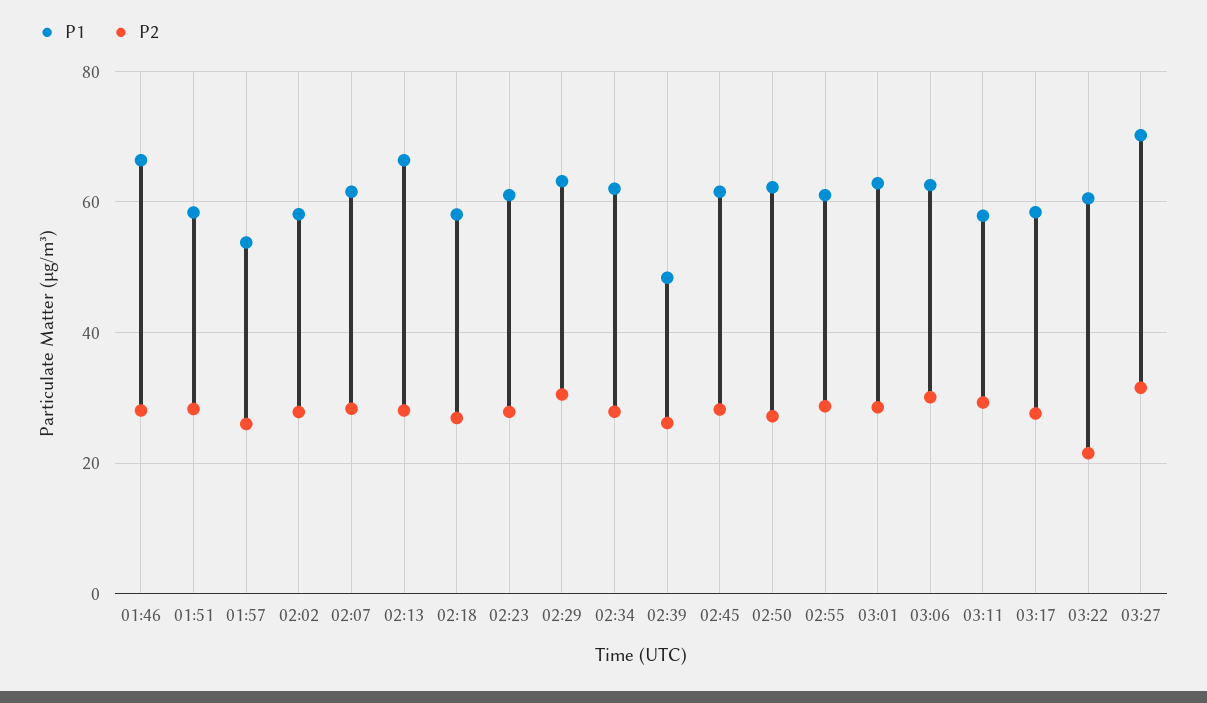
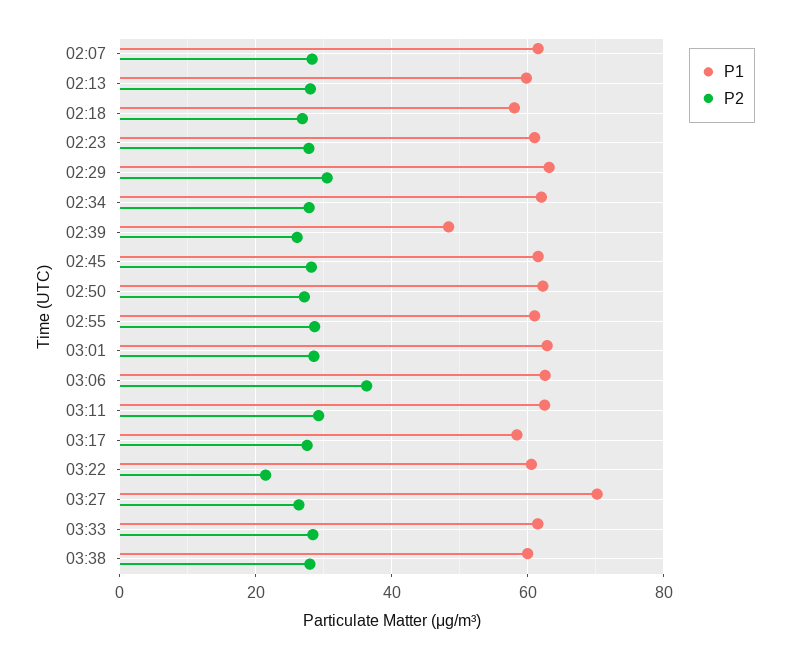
P1, 01:46: 66 -> none
P2, 01:46: 28 -> none
P1, 01:51: 58 -> none
P2, 01:51: 28 -> none
P1, 01:57: 54 -> none
P2, 01:57: 26 -> none
P1, 02:02: 58 -> none
P2, 02:02: 28 -> none
P1, 02:13: 66 -> 60
P2, 03:06: 30 -> 36
P1, 03:11: 58 -> 62
P2, 03:27: 32 -> 26
P1, 03:33: none -> 62
P2, 03:33: none -> 28
P1, 03:38: none -> 60
P2, 03:38: none -> 28

